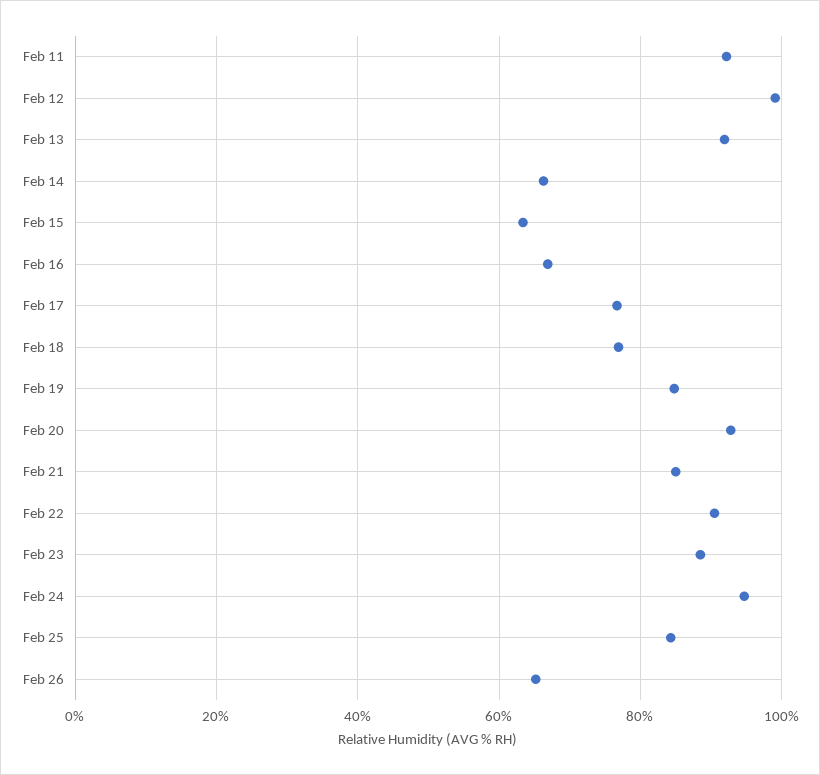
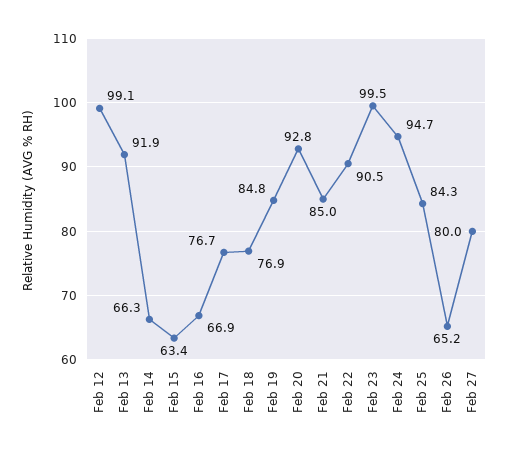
Feb 11: 92 -> none
Feb 23: 88 -> 99.5
Feb 27: none -> 80

